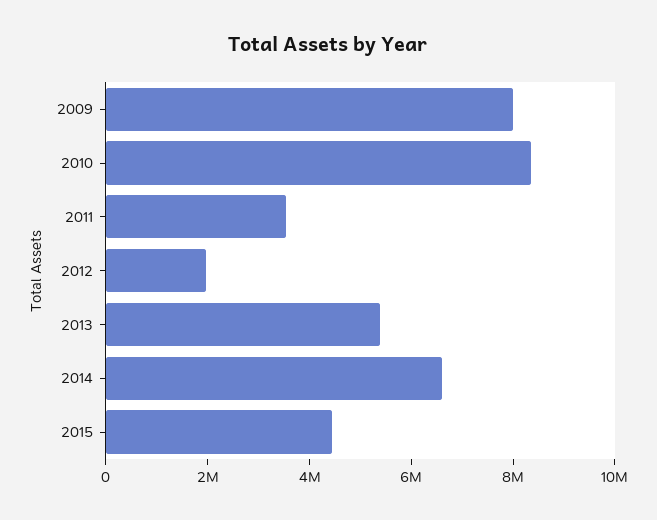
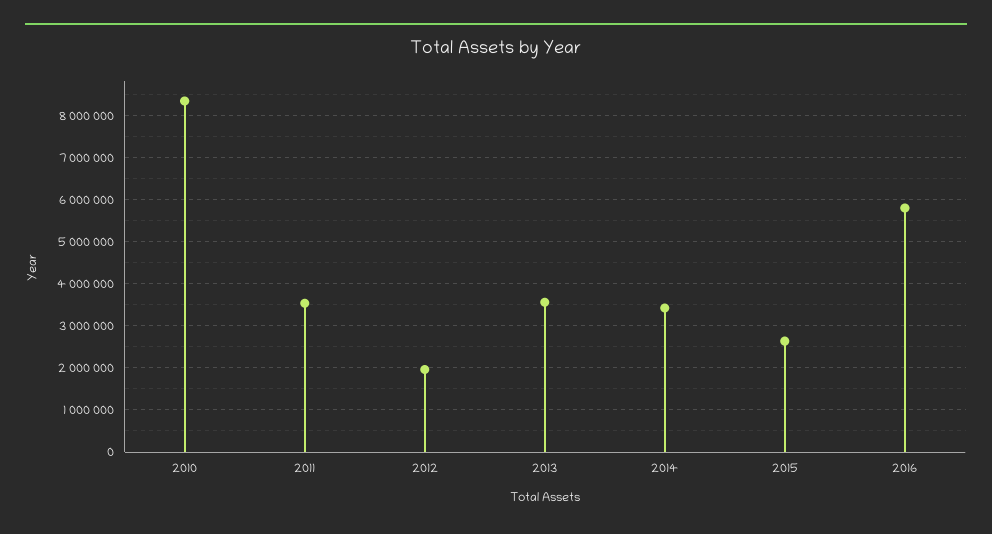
2009: 8000000 -> none
2013: 5500000 -> 3600000
2014: 6500000 -> 3400000
2015: 4500000 -> 2600000
2016: none -> 5800000

